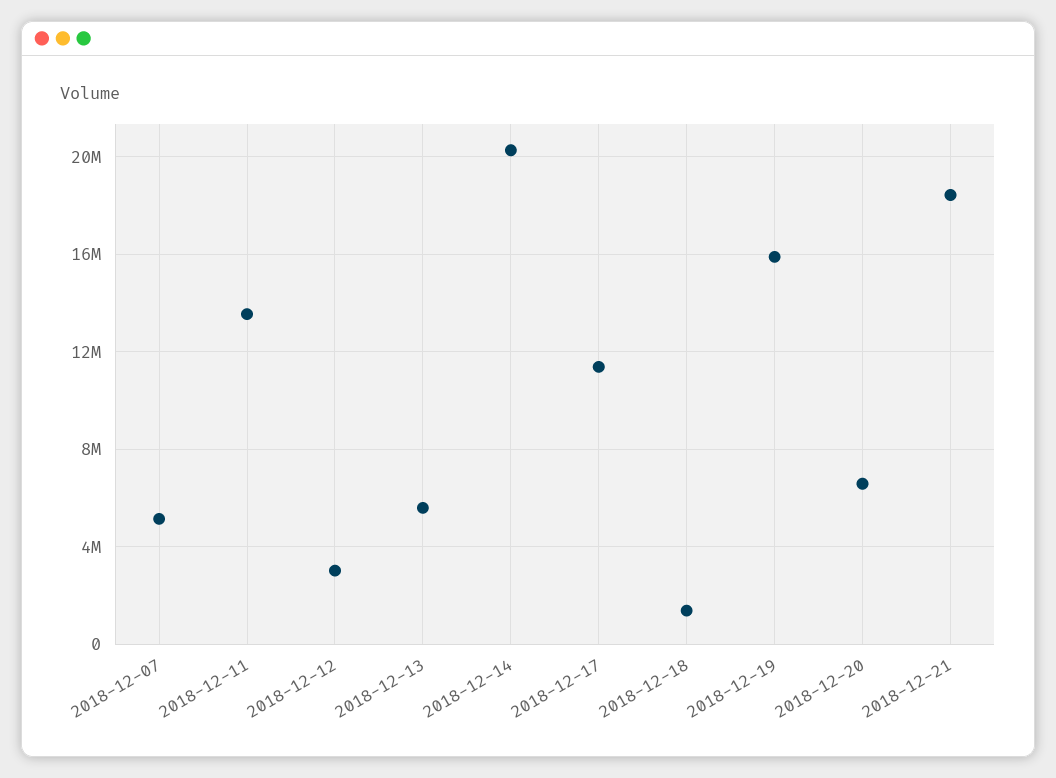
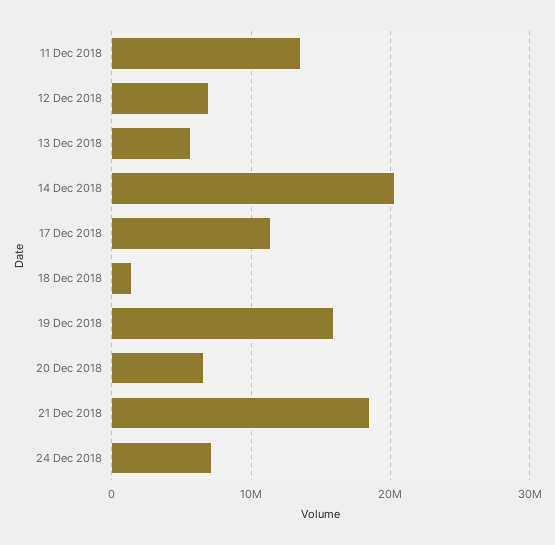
2018-12-07: 5000000 -> none
2018-12-12: 3000000 -> 7000000
24 Dec 2018: none -> 7000000

